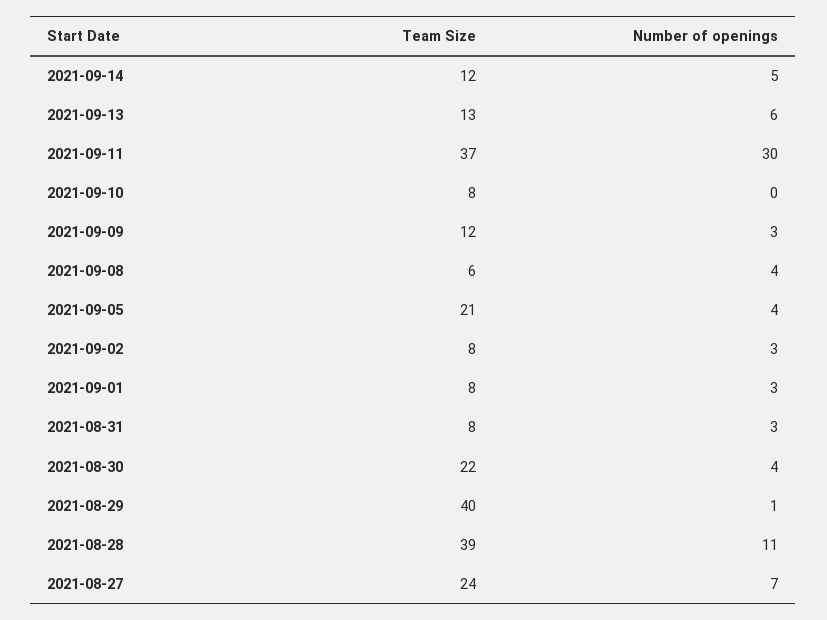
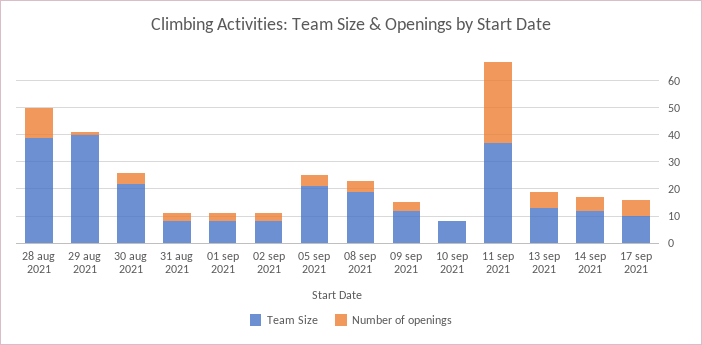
Team Size, 2021-09-08: 6 -> 20
Team Size, 2021-08-27: 24 -> none
Number of openings, 2021-08-27: 7 -> none
Team Size, 17 sep 2021: none -> 10
Number of openings, 17 sep 2021: none -> 5

